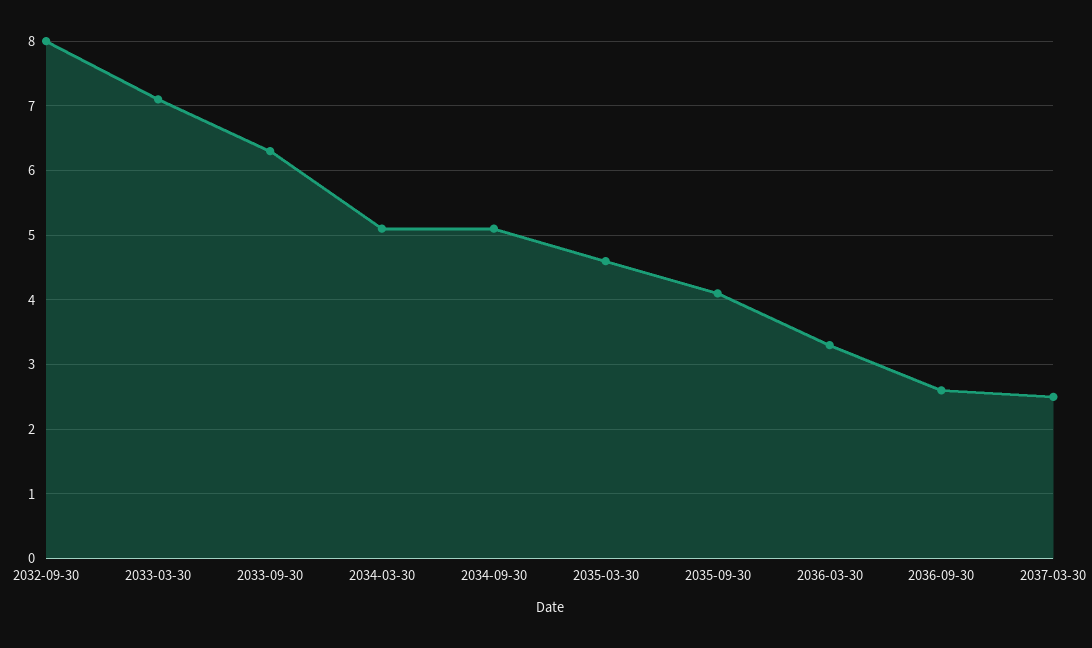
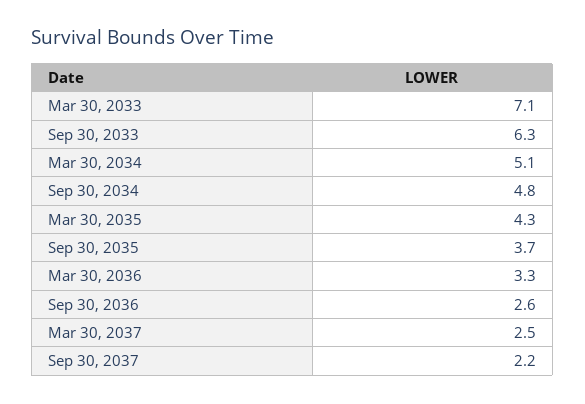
2032-09-30: 8 -> none
2034-09-30: 5.1 -> 4.8
2035-03-30: 4.6 -> 4.3
2035-09-30: 4.1 -> 3.7
Sep 30, 2037: none -> 2.2

